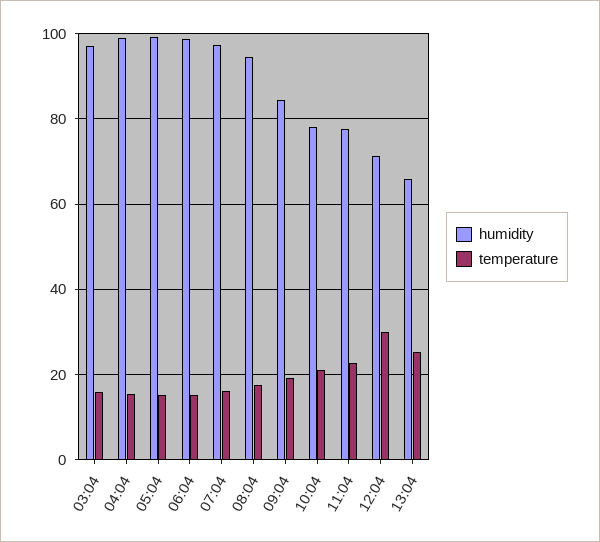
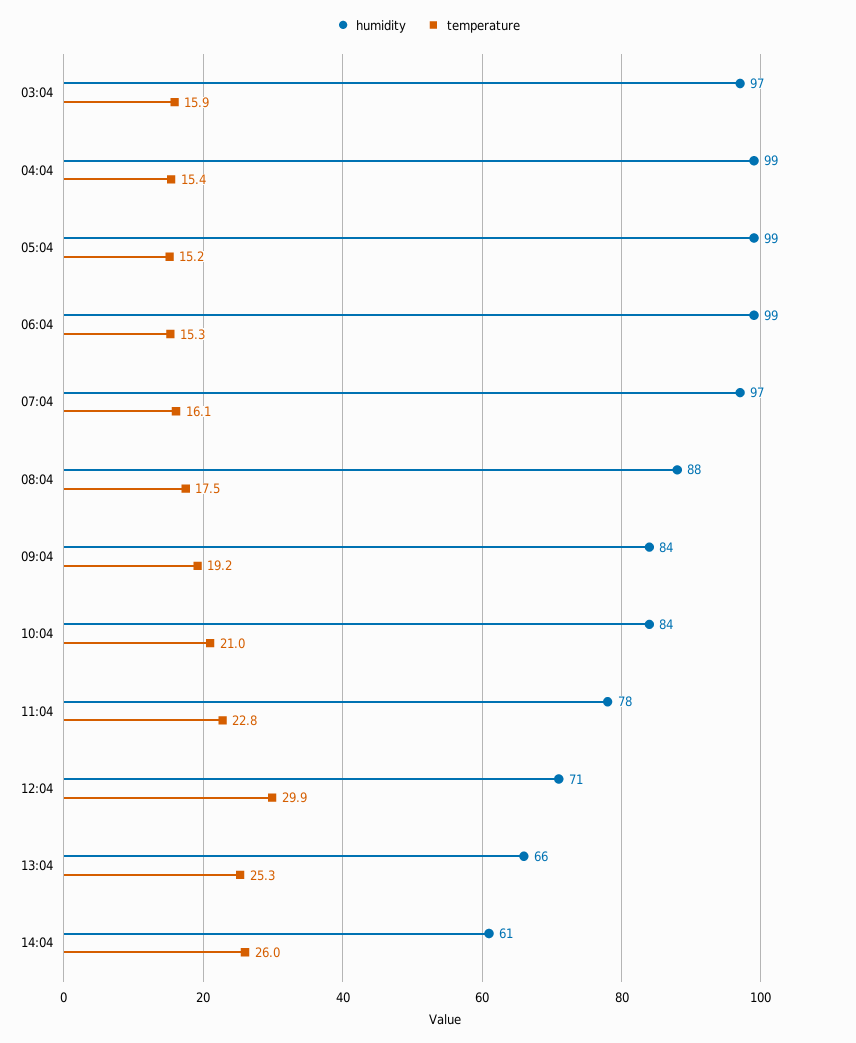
humidity, 08:04: 94 -> 88
humidity, 10:04: 78 -> 84
humidity, 14:04: none -> 61
temperature, 14:04: none -> 26

